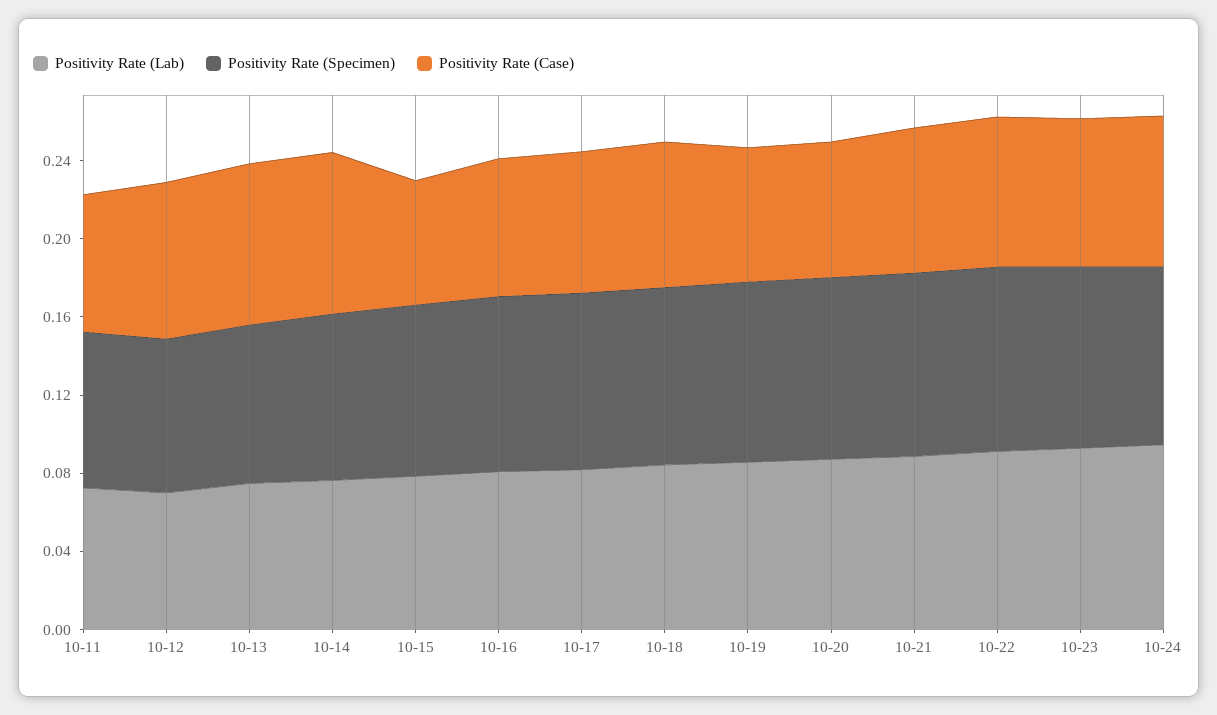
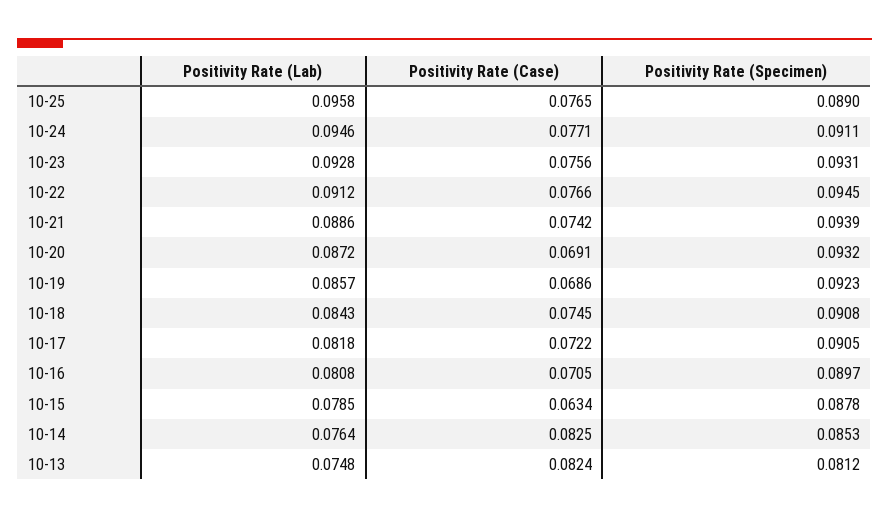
Positivity Rate (Lab), 10-11: 0.07 -> none
Positivity Rate (Specimen), 10-11: 0.08 -> none
Positivity Rate (Case), 10-11: 0.07 -> none
Positivity Rate (Lab), 10-12: 0.07 -> none
Positivity Rate (Specimen), 10-12: 0.08 -> none
Positivity Rate (Case), 10-12: 0.08 -> none
Positivity Rate (Lab), 10-25: none -> 0.0958
Positivity Rate (Case), 10-25: none -> 0.0765
Positivity Rate (Specimen), 10-25: none -> 0.089

